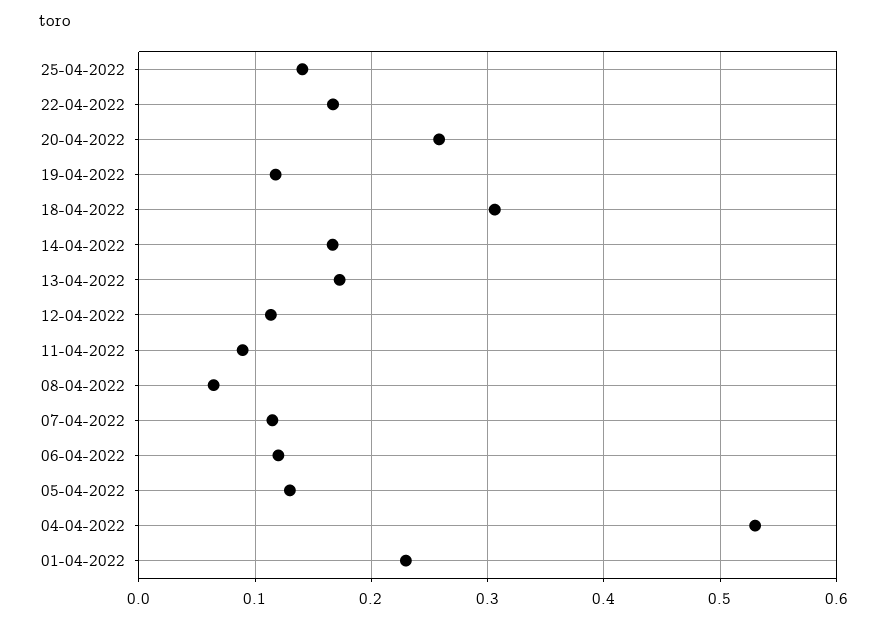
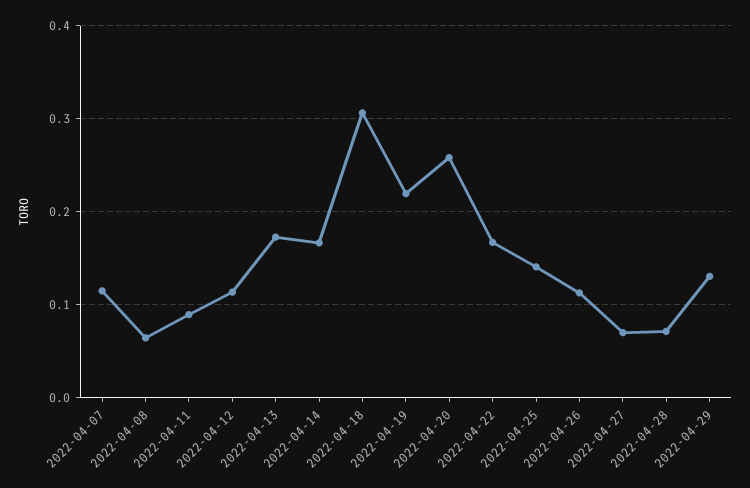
19-04-2022: 0.12 -> 0.22
06-04-2022: 0.12 -> none
05-04-2022: 0.13 -> none
04-04-2022: 0.53 -> none
01-04-2022: 0.23 -> none
2022-04-26: none -> 0.11
2022-04-27: none -> 0.07
2022-04-28: none -> 0.07
2022-04-29: none -> 0.13

